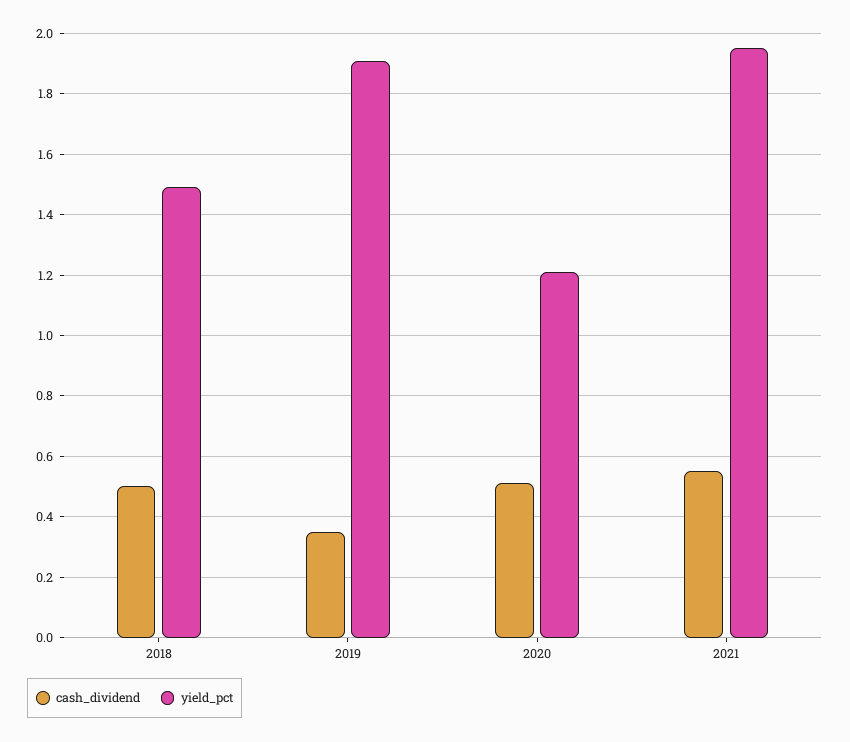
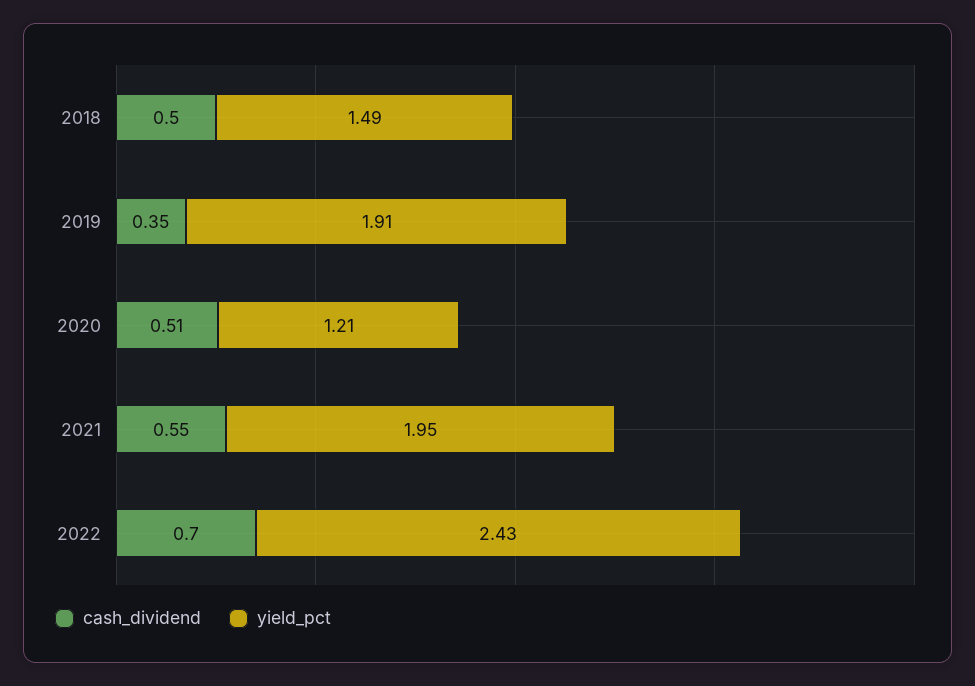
cash_dividend, 2022: none -> 0.7
yield_pct, 2022: none -> 2.43

